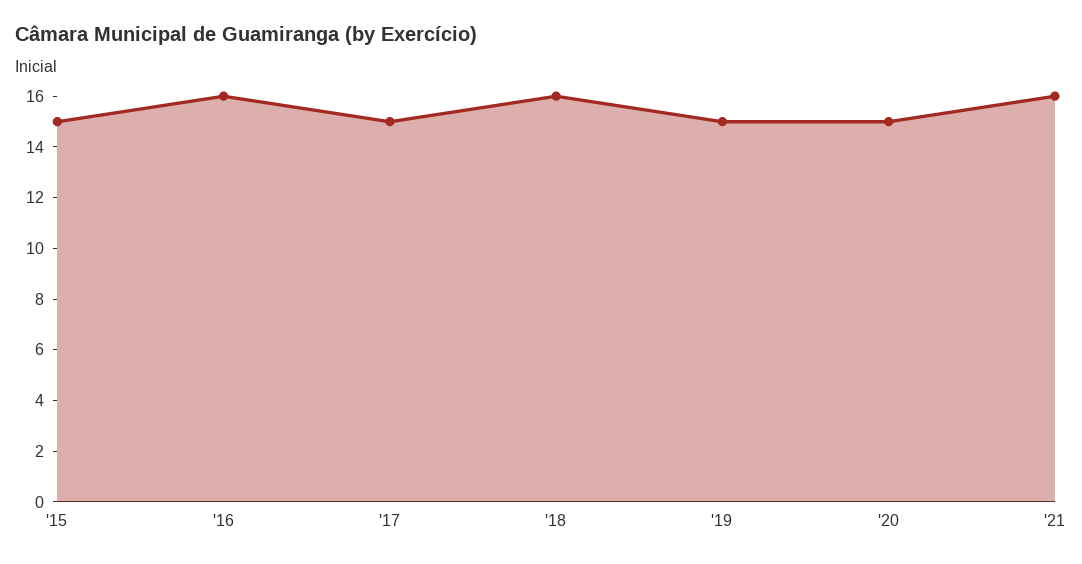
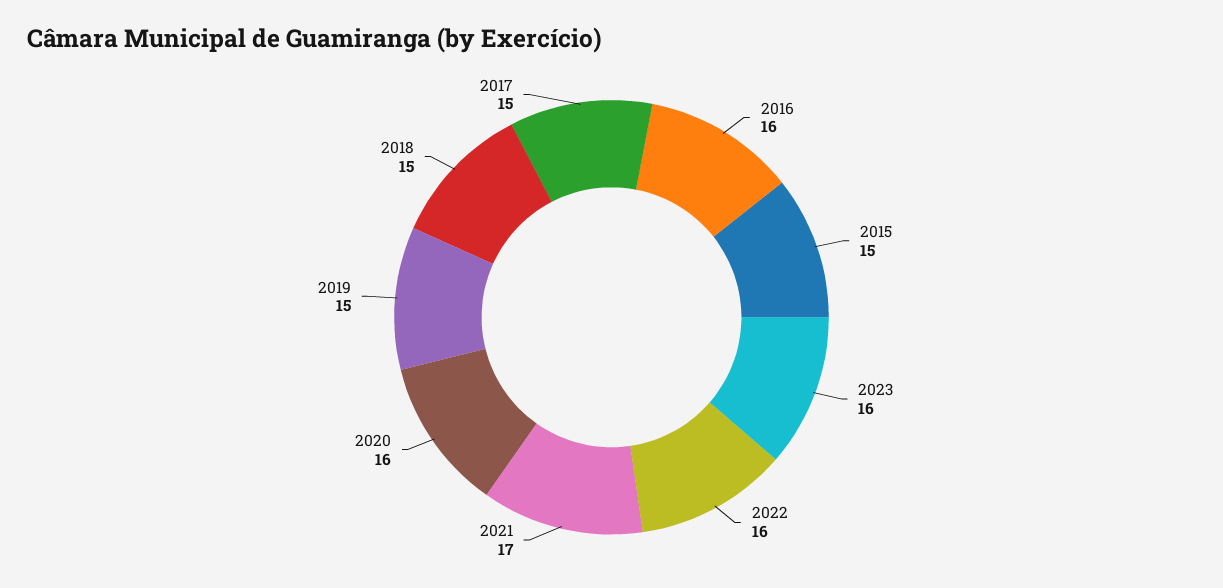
'18: 16 -> 15
'20: 15 -> 16
'21: 16 -> 17
2023: none -> 16
2022: none -> 16

